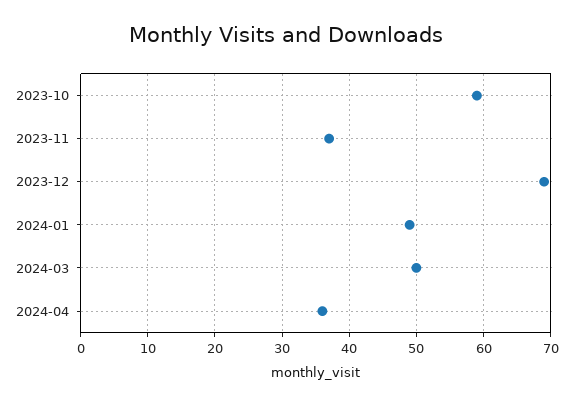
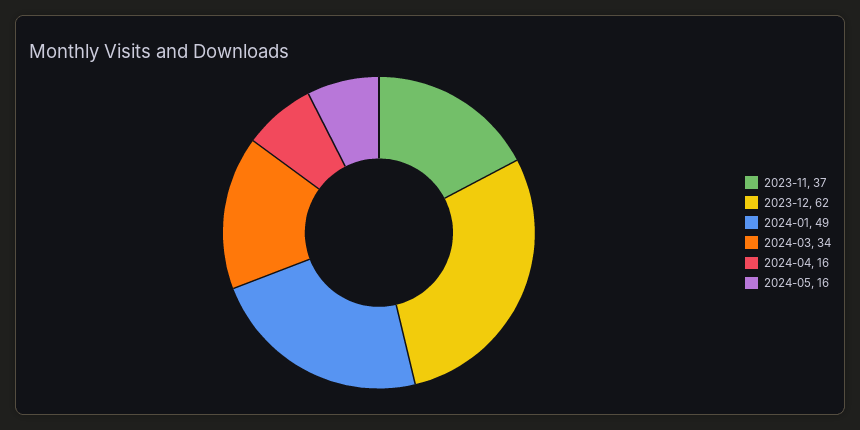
2023-10: 59 -> none
2023-12: 69 -> 62
2024-03: 50 -> 34
2024-04: 36 -> 16
2024-05: none -> 16

